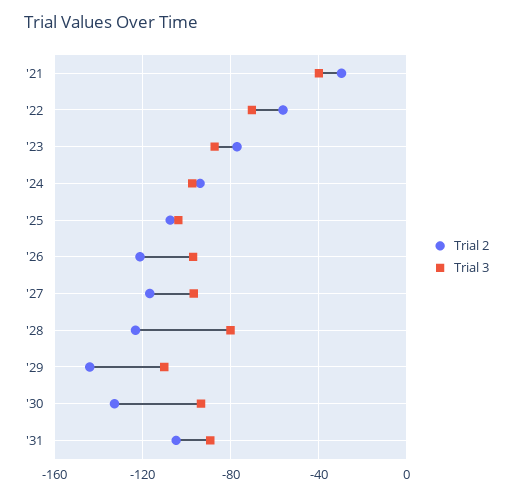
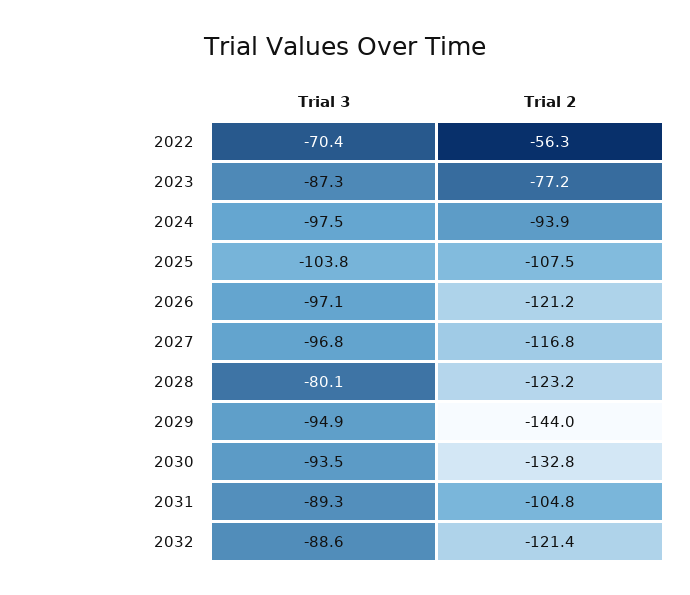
Trial 2, '21: -30 -> none
Trial 3, '21: -40 -> none
Trial 3, '29: -110 -> -94.9
Trial 3, 2032: none -> -88.6
Trial 2, 2032: none -> -121.4

